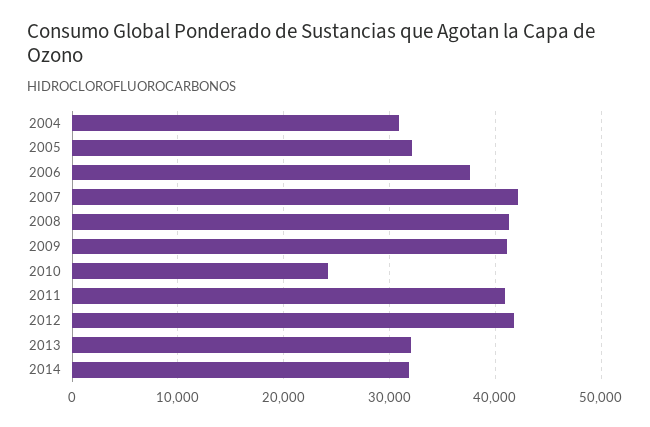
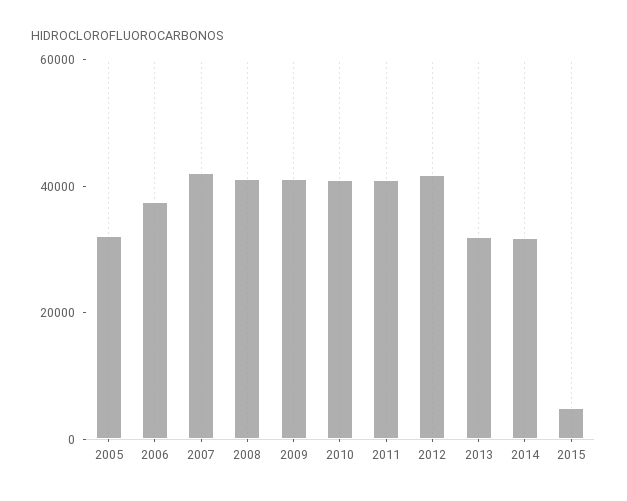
2004: 31000 -> none
2010: 24000 -> 40000
2015: none -> 5000

